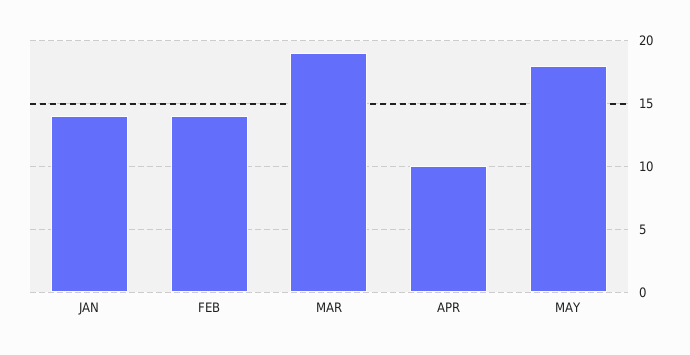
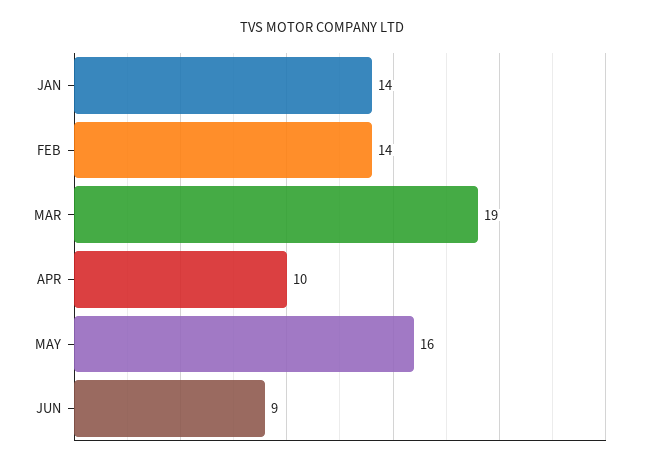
MAY: 18 -> 16
JUN: none -> 9

